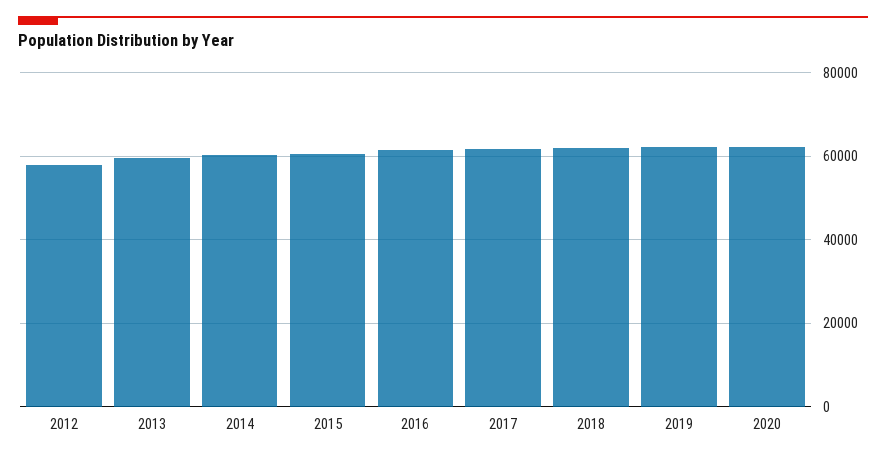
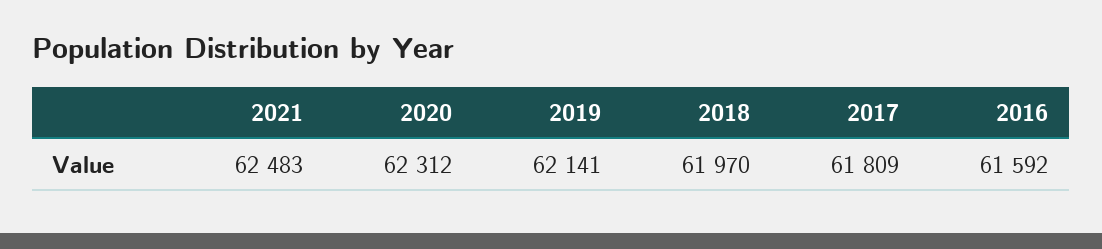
2012: 58000 -> none
2013: 60000 -> none
2014: 60000 -> none
2015: 60000 -> none
2021: none -> 62483

